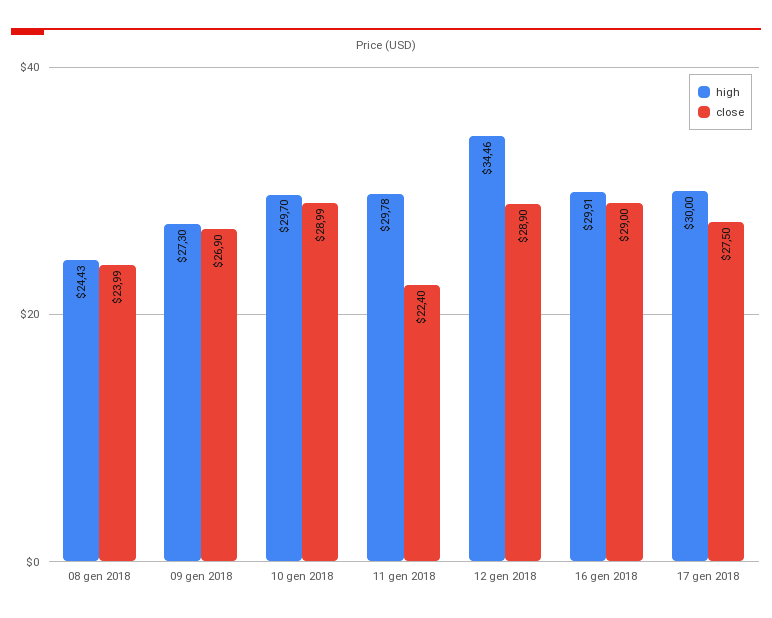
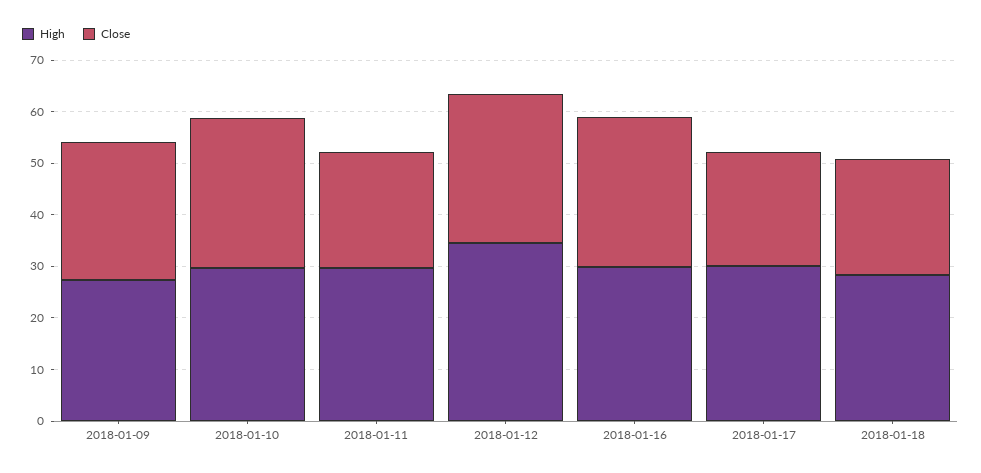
high, 08 gen 2018: 24.43 -> none
close, 08 gen 2018: 23.99 -> none
close, 17 gen 2018: 27.5 -> 22
high, 2018-01-18: none -> 28
close, 2018-01-18: none -> 22

